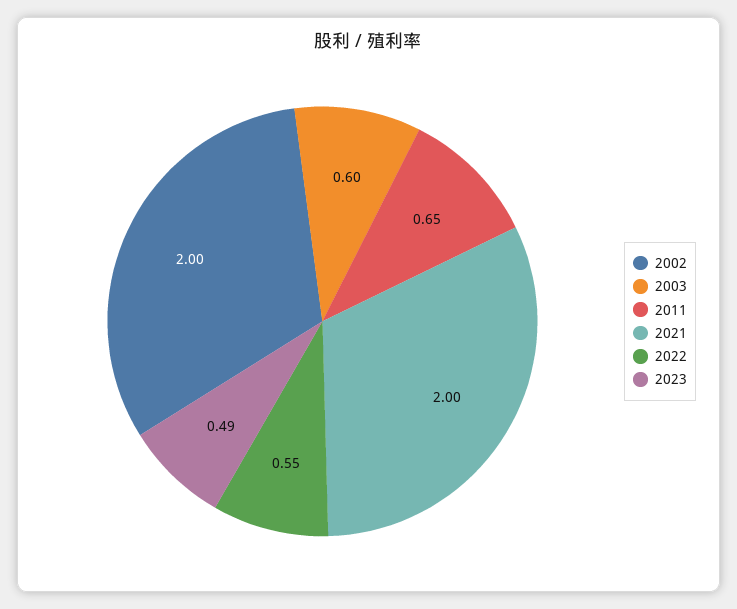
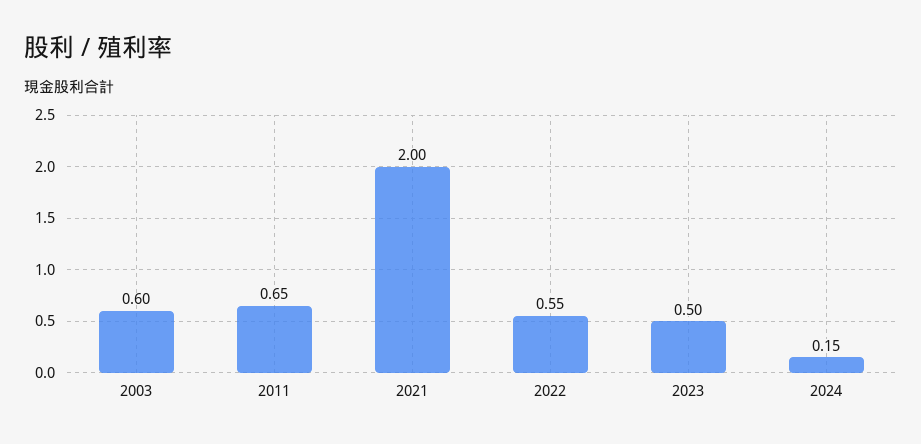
2002: 2 -> none
2023: 0.49 -> 0.5
2024: none -> 0.15

